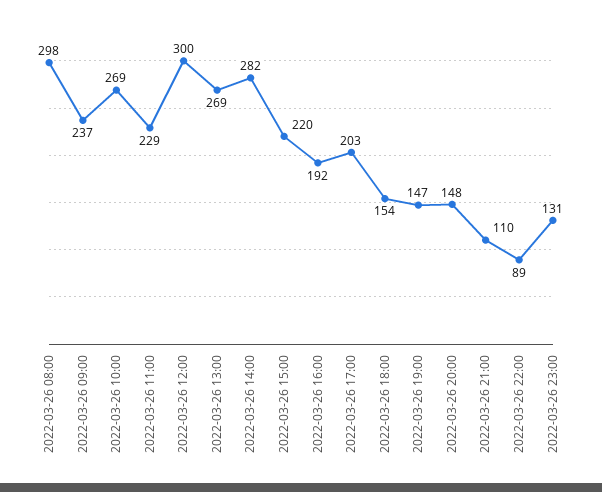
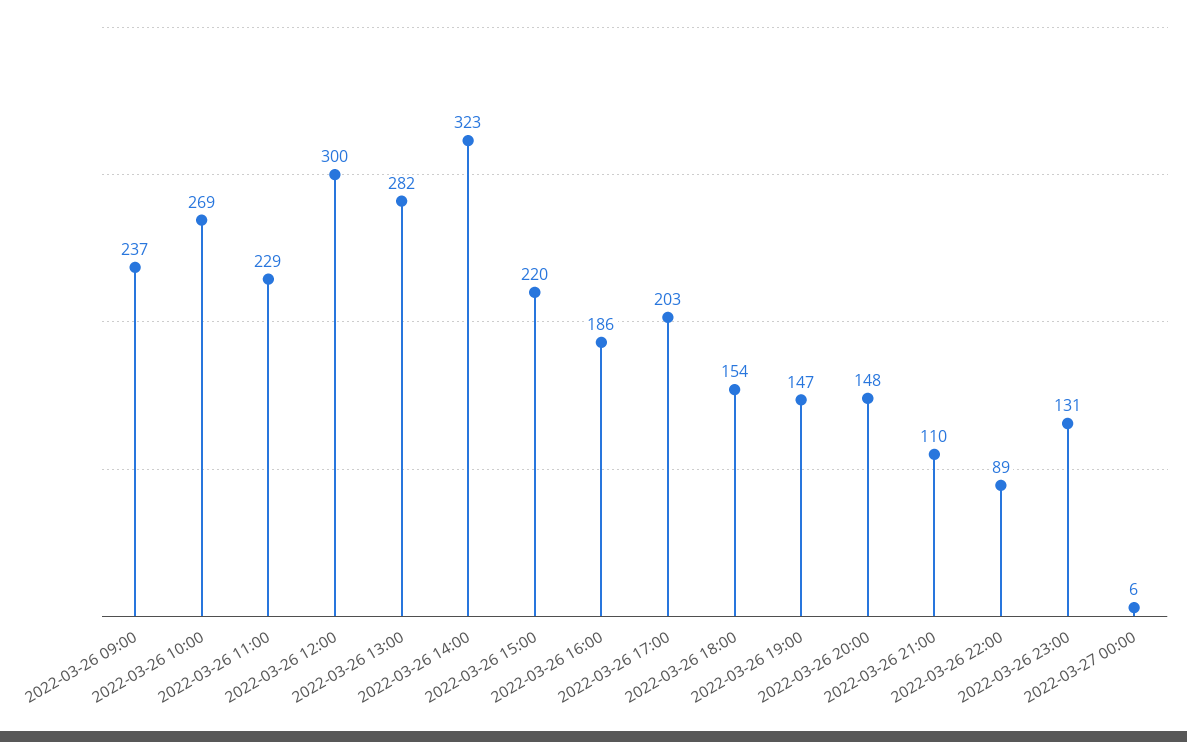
2022-03-26 08:00: 298 -> none
2022-03-26 13:00: 269 -> 282
2022-03-26 14:00: 282 -> 323
2022-03-26 16:00: 192 -> 186
2022-03-27 00:00: none -> 6

